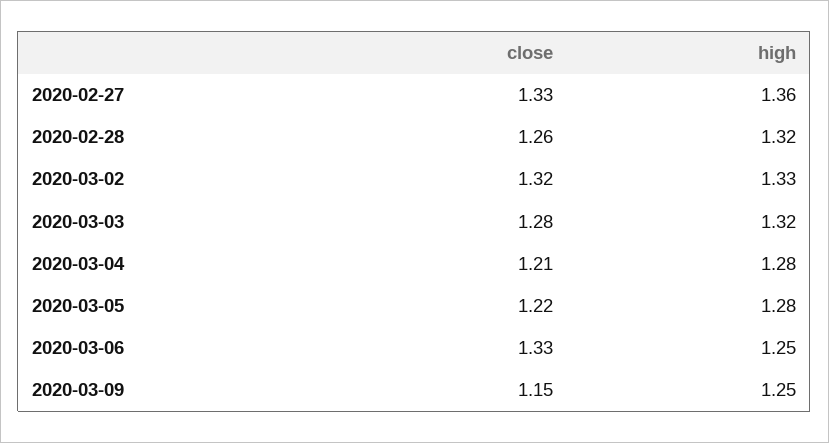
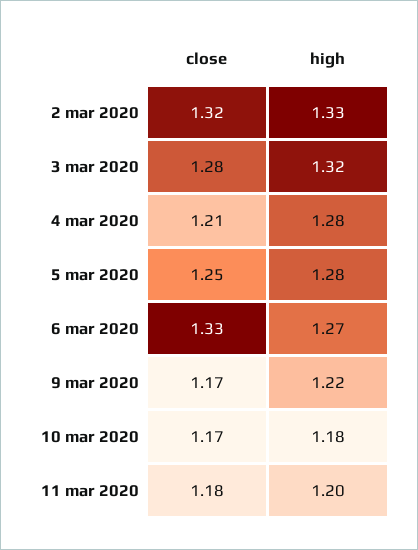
close, 2020-02-27: 1.33 -> none
high, 2020-02-27: 1.36 -> none
close, 2020-02-28: 1.26 -> none
high, 2020-02-28: 1.32 -> none
close, 2020-03-05: 1.22 -> 1.25
high, 2020-03-06: 1.25 -> 1.27
close, 2020-03-09: 1.15 -> 1.17
high, 2020-03-09: 1.25 -> 1.22
close, 10 mar 2020: none -> 1.17
high, 10 mar 2020: none -> 1.18
close, 11 mar 2020: none -> 1.18
high, 11 mar 2020: none -> 1.2

